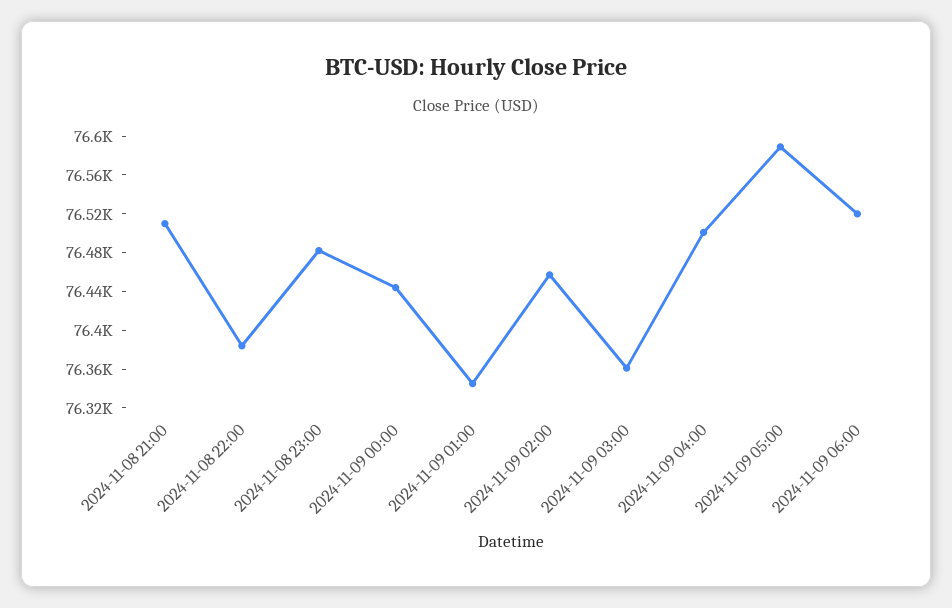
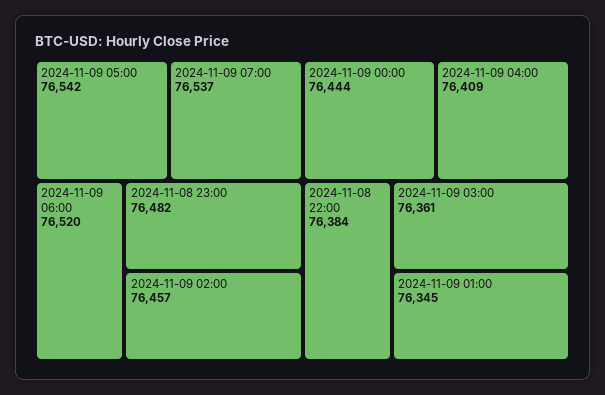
2024-11-08 21:00: 76510 -> none
2024-11-09 04:00: 76500 -> 76409
2024-11-09 05:00: 76590 -> 76542
2024-11-09 07:00: none -> 76537

